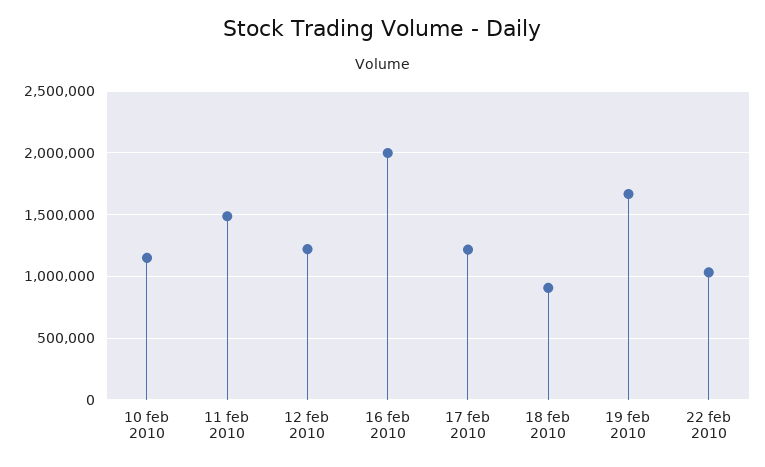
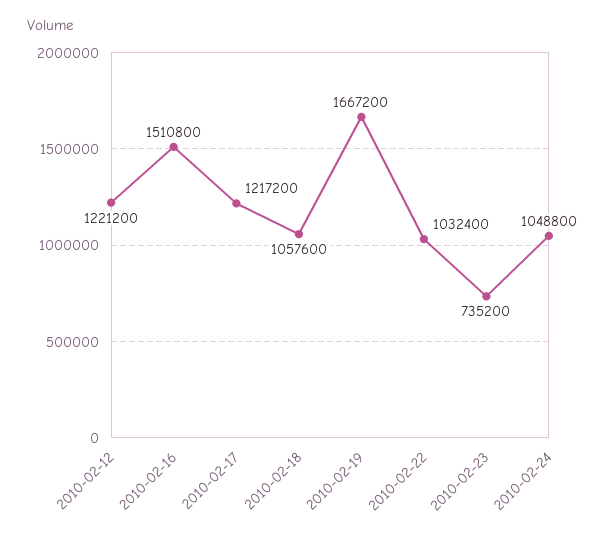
10 feb 2010: 1150000 -> none
11 feb 2010: 1500000 -> none
16 feb 2010: 2000000 -> 1510800
18 feb 2010: 900000 -> 1057600
2010-02-23: none -> 735200
2010-02-24: none -> 1048800

